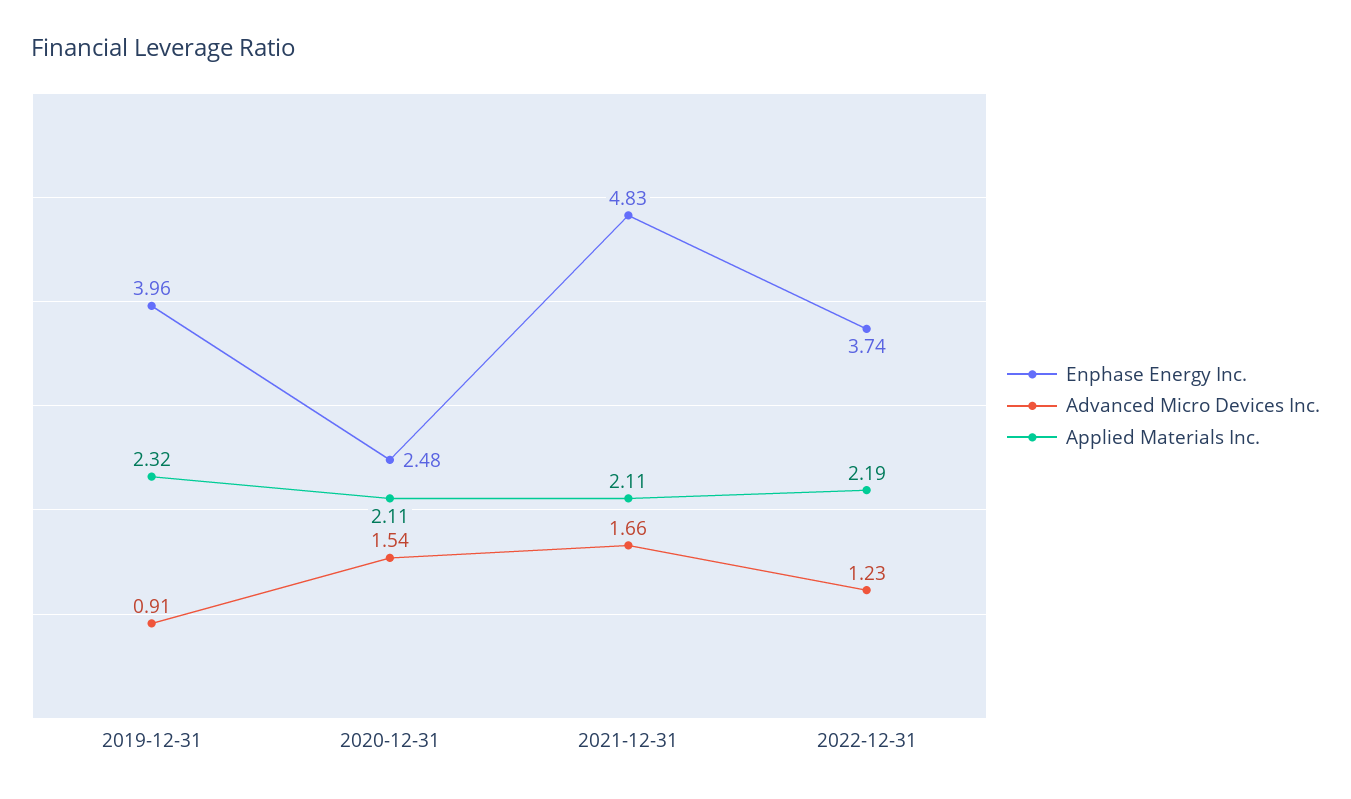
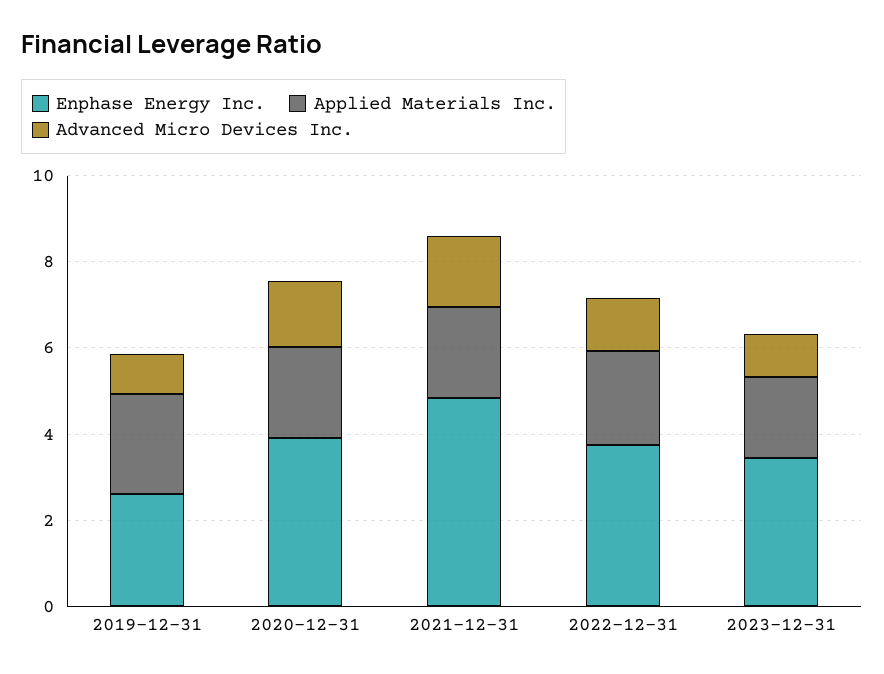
Enphase Energy Inc., 2019-12-31: 3.96 -> 2.5
Enphase Energy Inc., 2020-12-31: 2.48 -> 4
Enphase Energy Inc., 2023-12-31: none -> 3.5
Applied Materials Inc., 2023-12-31: none -> 2
Advanced Micro Devices Inc., 2023-12-31: none -> 1

